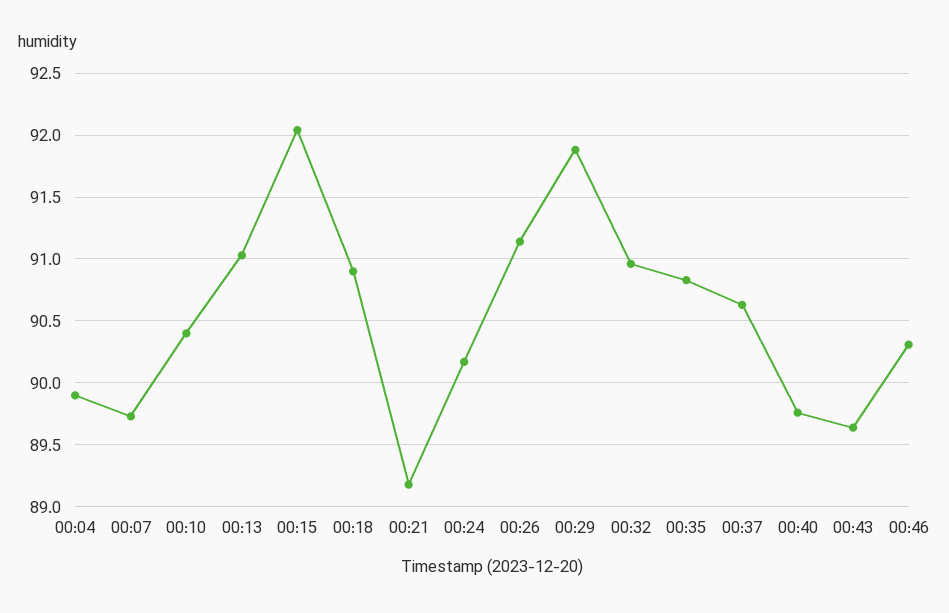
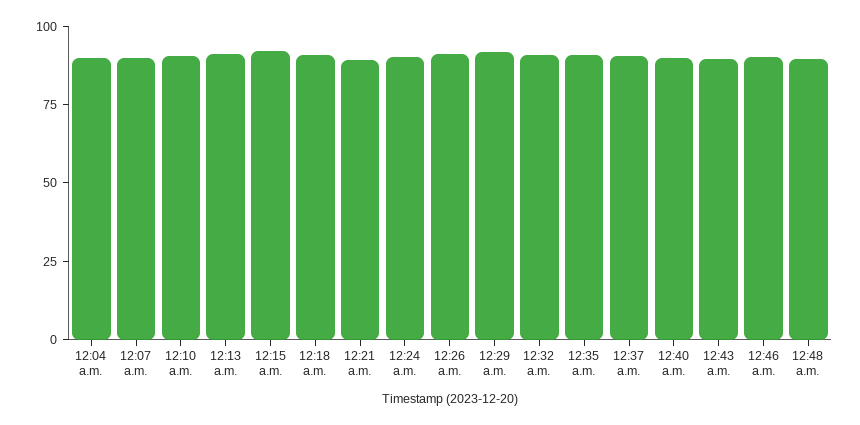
12:48 a.m.: none -> 90

